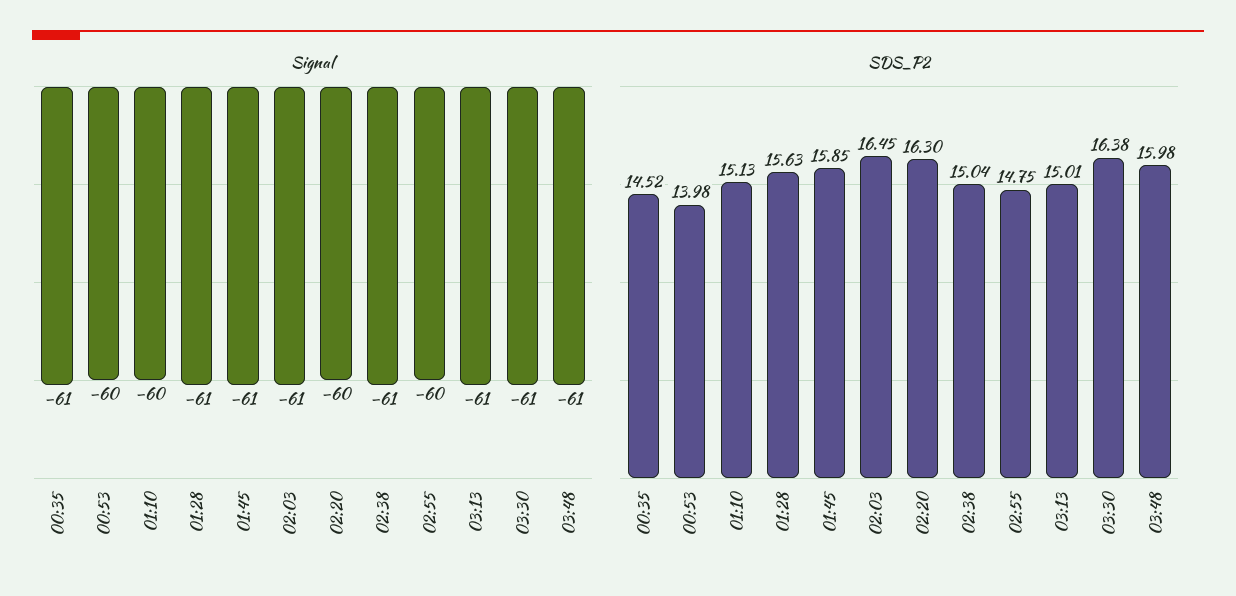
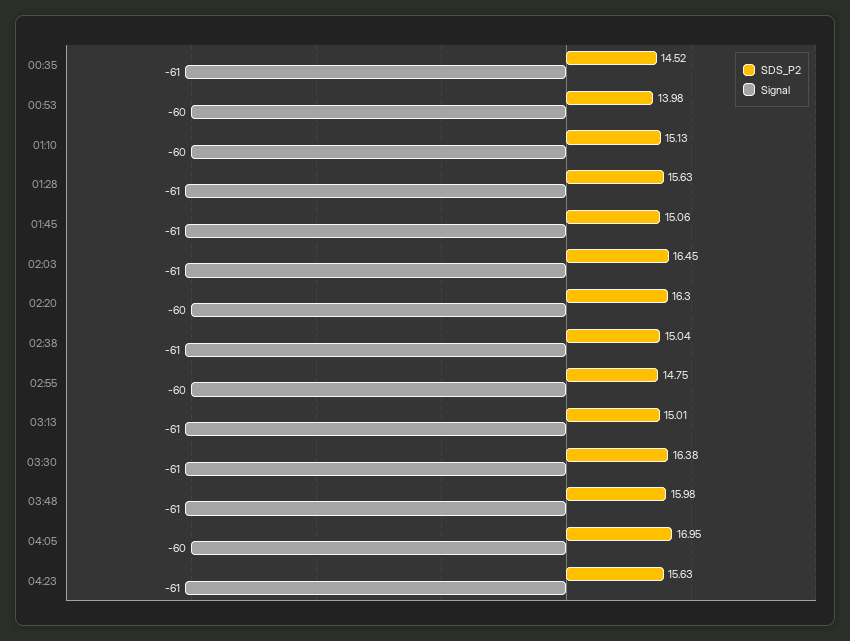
SDS_P2, 01:45: 15.85 -> 15.06
SDS_P2, 04:05: none -> 16.95
Signal, 04:05: none -> -60
SDS_P2, 04:23: none -> 15.63
Signal, 04:23: none -> -61

